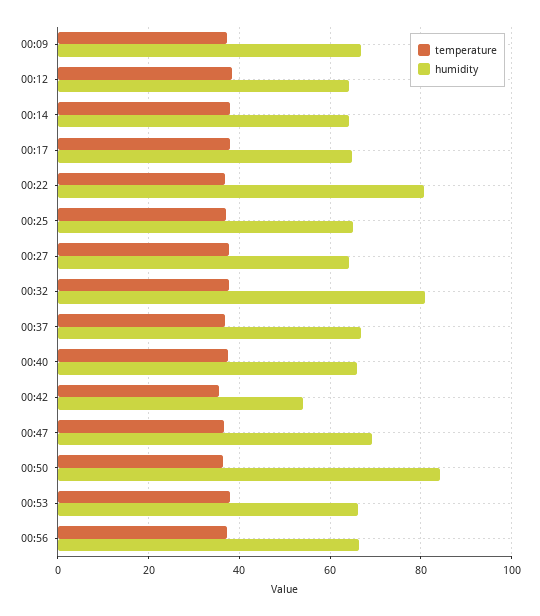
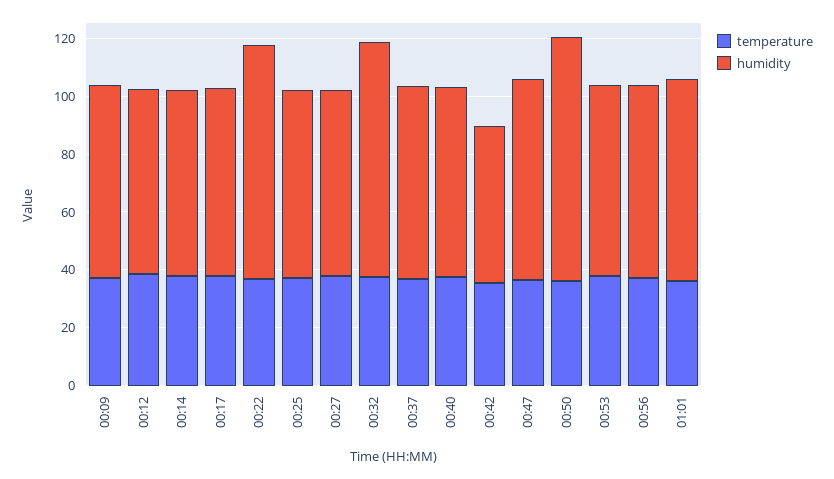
temperature, 01:01: none -> 35
humidity, 01:01: none -> 70

